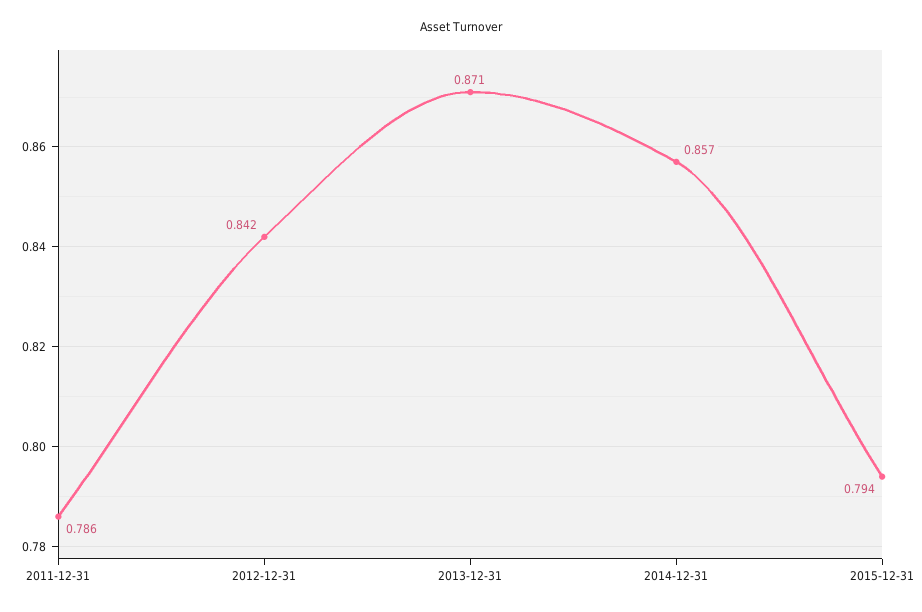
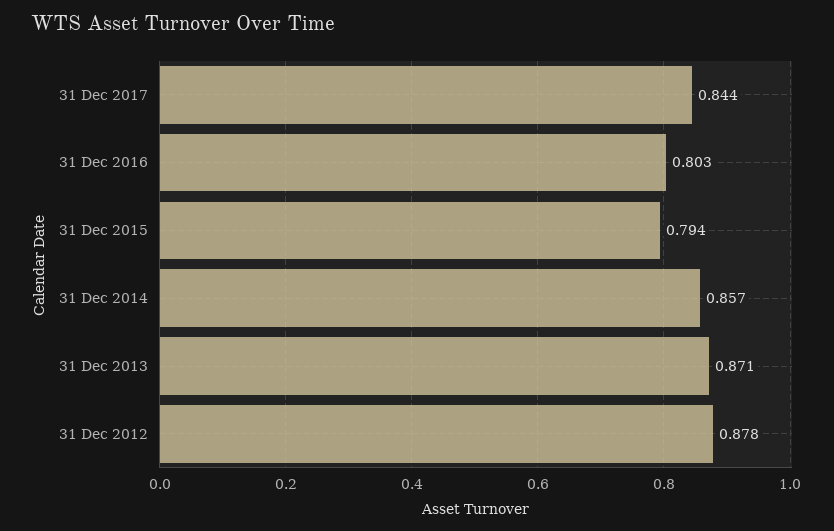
2011-12-31: 0.786 -> none
2012-12-31: 0.842 -> 0.878
31 Dec 2017: none -> 0.844
31 Dec 2016: none -> 0.803

